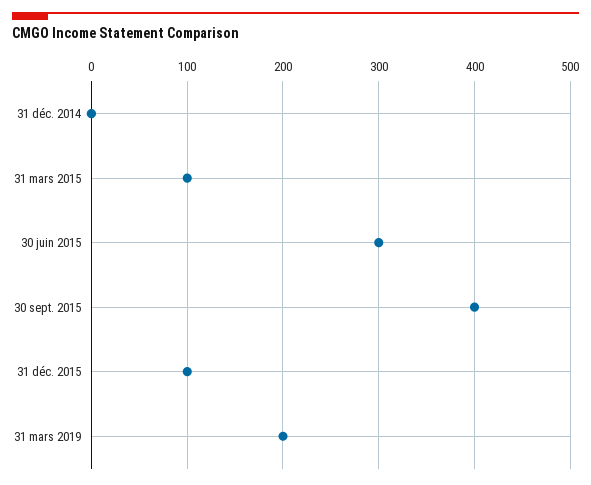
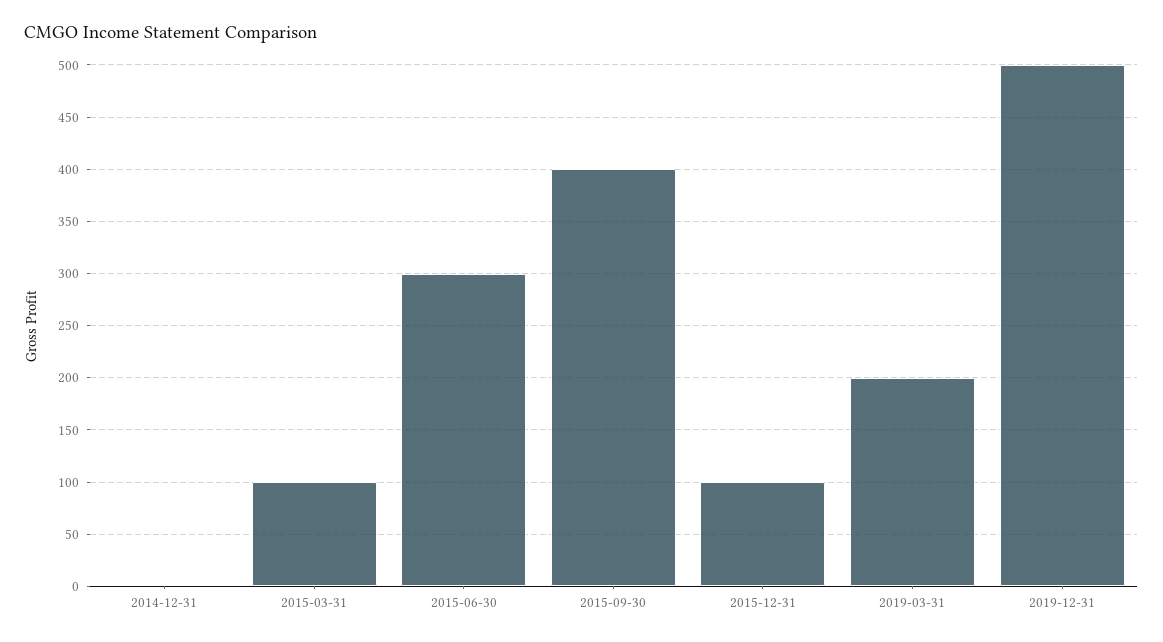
2019-12-31: none -> 500

